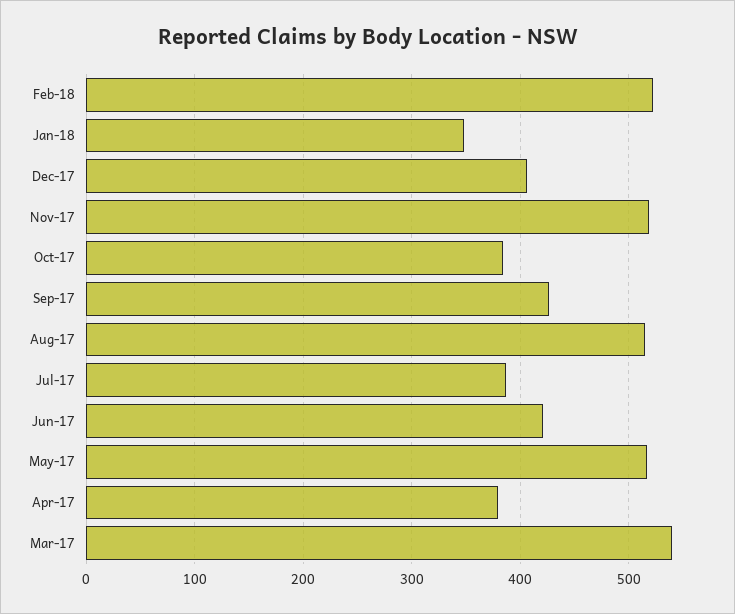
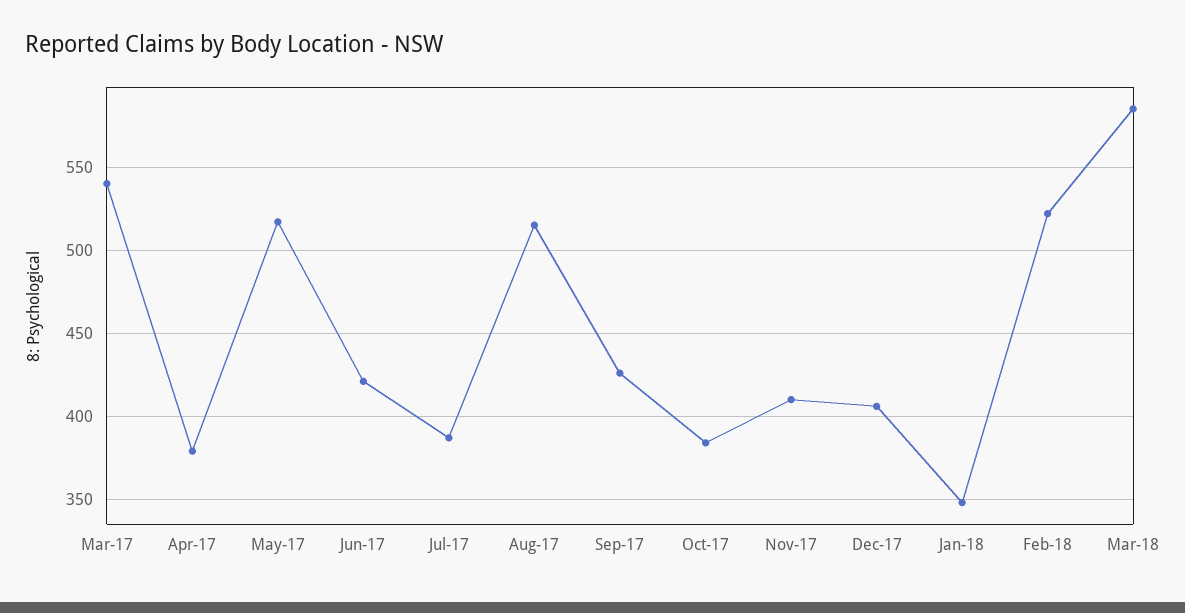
Nov-17: 520 -> 410
Mar-18: none -> 585

